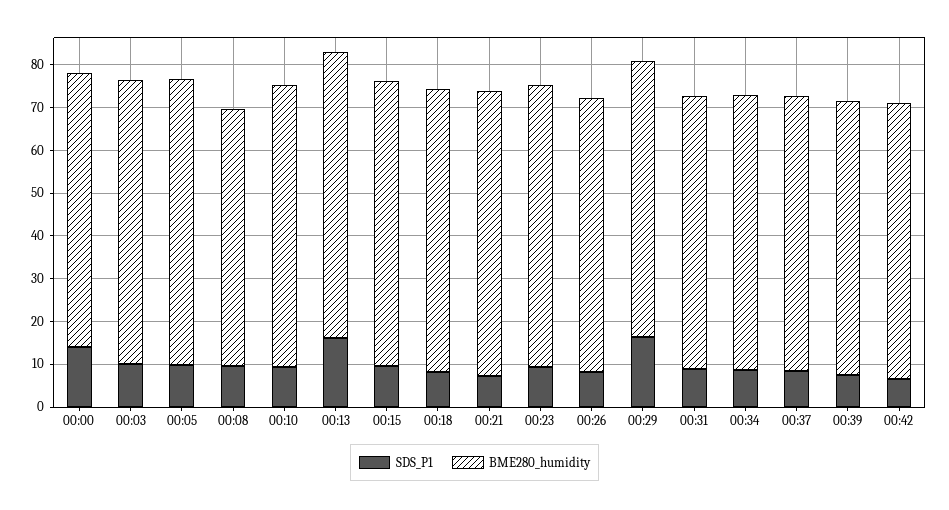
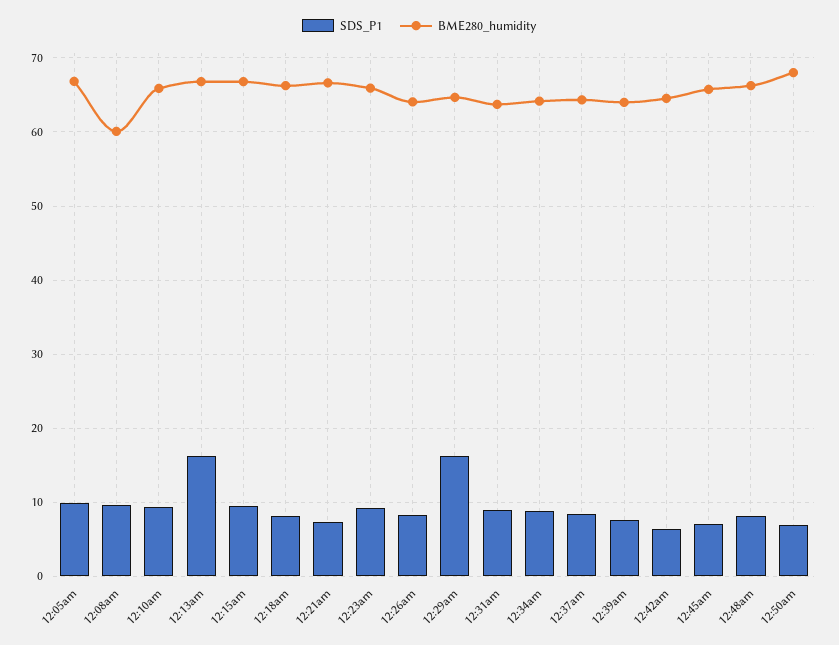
SDS_P1, 00:00: 14 -> none
BME280_humidity, 00:00: 64 -> none
SDS_P1, 00:03: 10 -> none
BME280_humidity, 00:03: 66 -> none
SDS_P1, 12:45am: none -> 7
BME280_humidity, 12:45am: none -> 66
SDS_P1, 12:48am: none -> 8
BME280_humidity, 12:48am: none -> 66
SDS_P1, 12:50am: none -> 7
BME280_humidity, 12:50am: none -> 68

